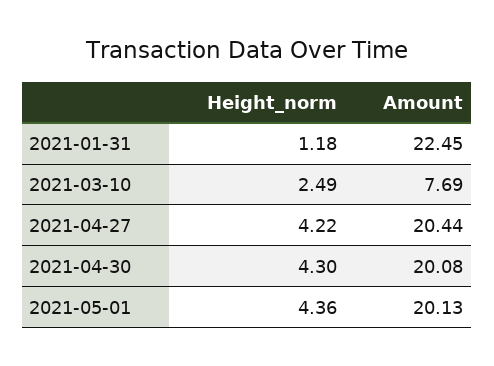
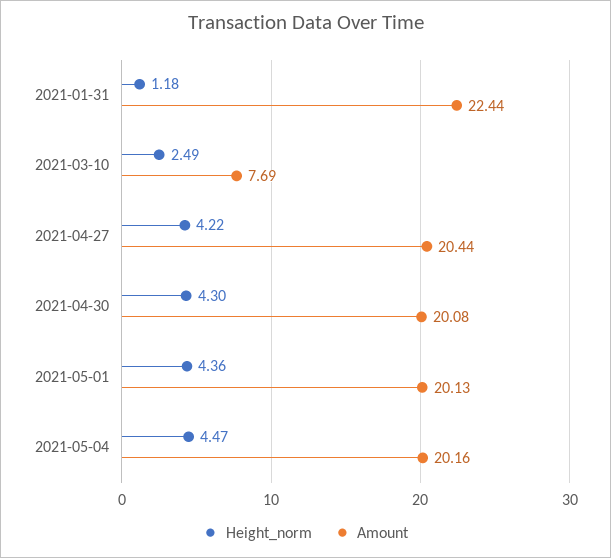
Amount, 2021-01-31: 22.45 -> 22.44
Height_norm, 2021-05-04: none -> 4.47
Amount, 2021-05-04: none -> 20.16

